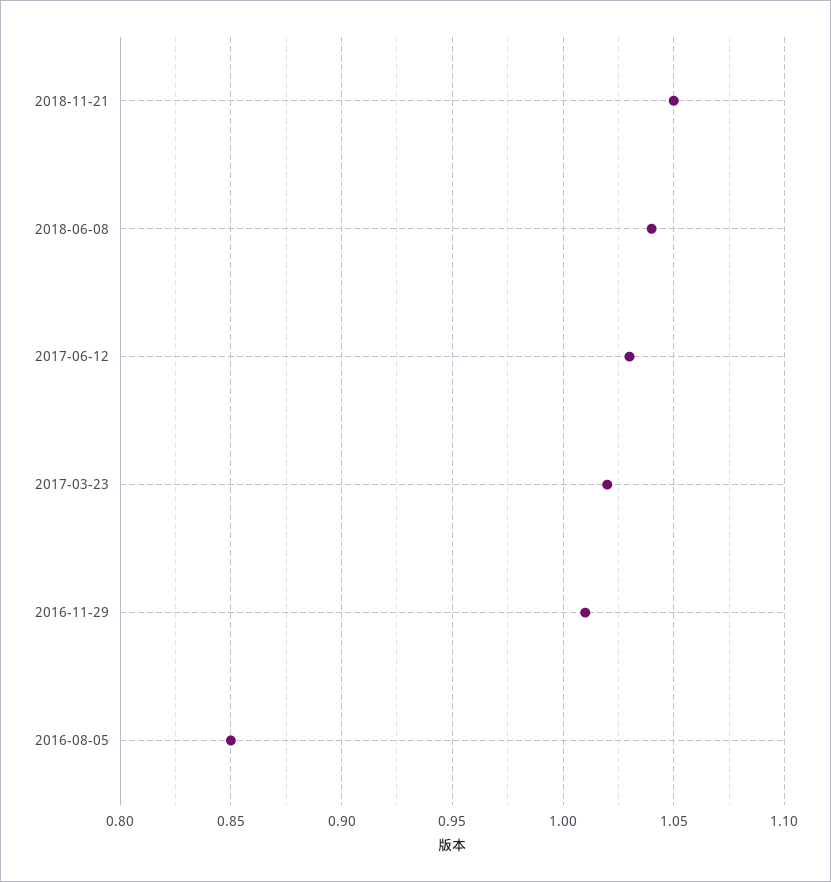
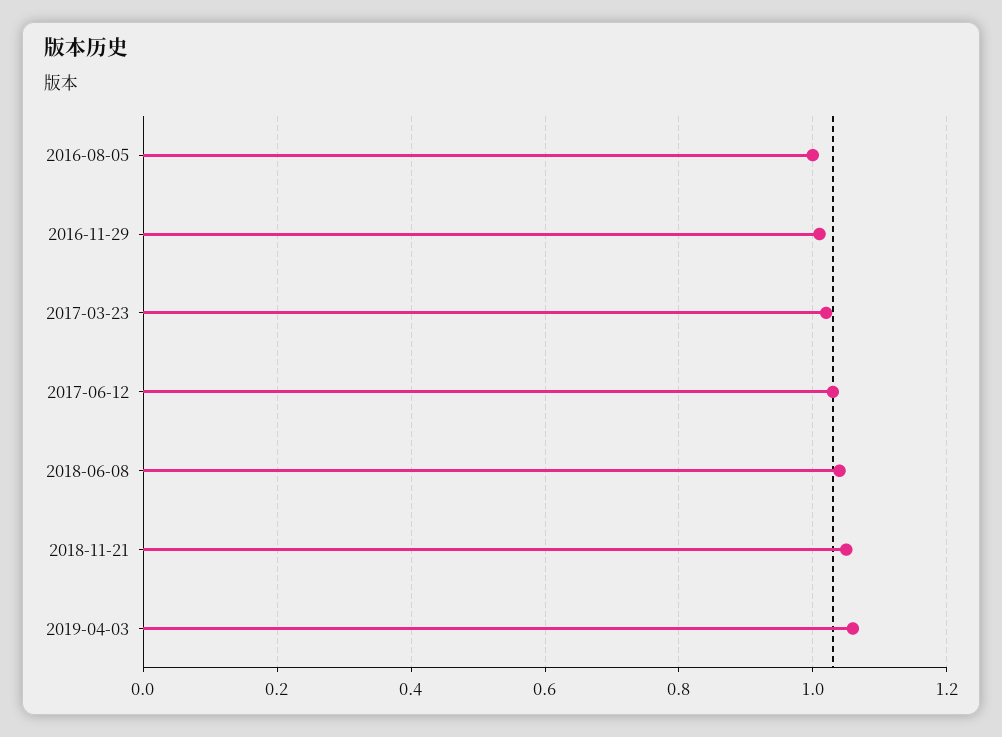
2016-08-05: 0.85 -> 1
2019-04-03: none -> 1.05

